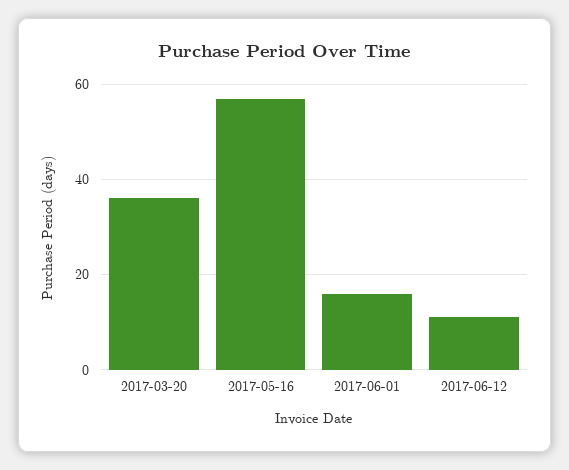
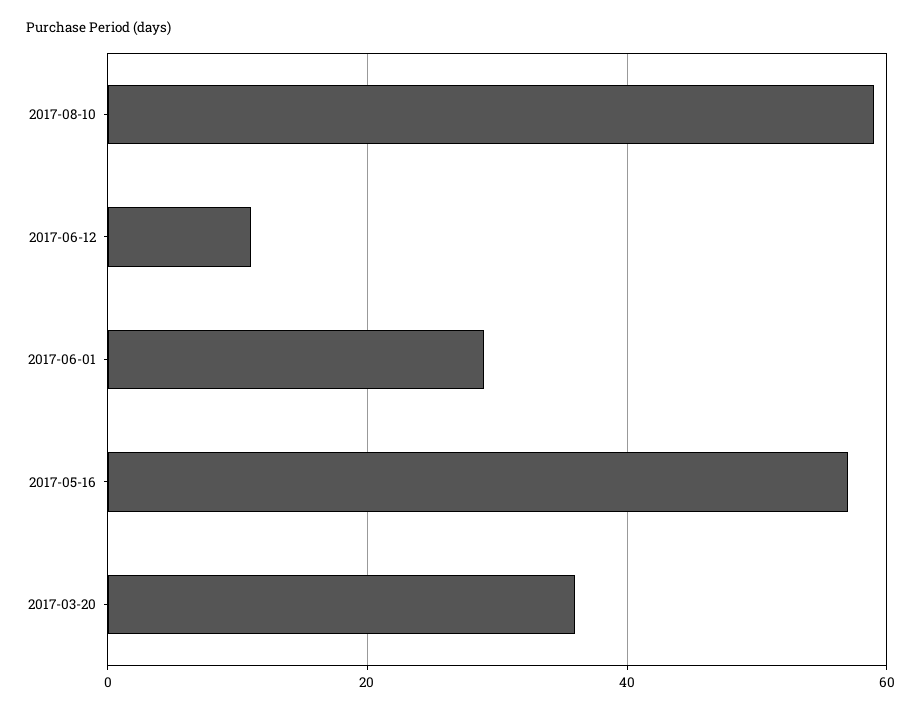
2017-06-01: 15 -> 30
2017-08-10: none -> 60

